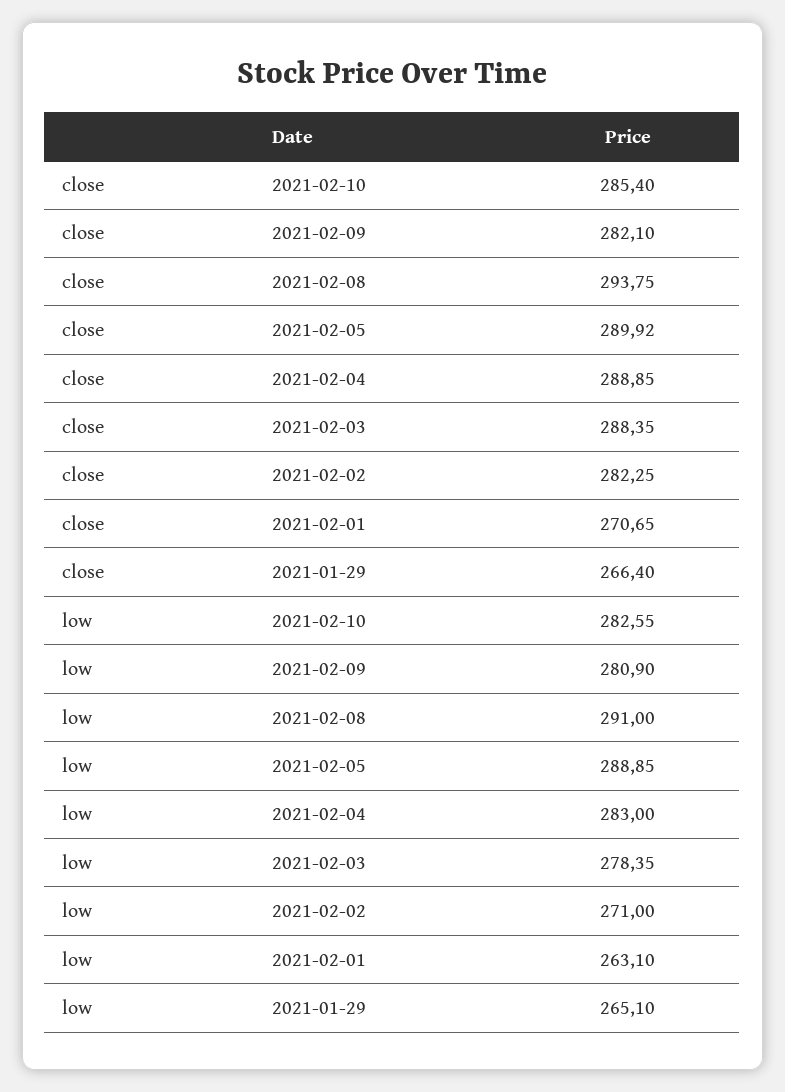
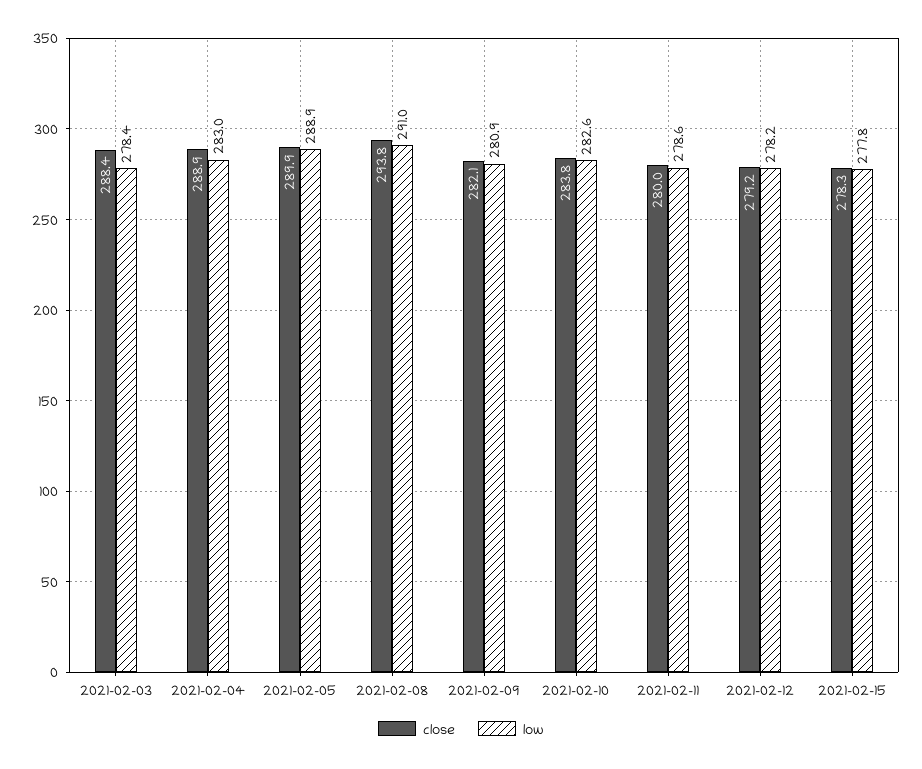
close, 2021-02-10: 285.4 -> 283.8
close, 2021-02-02: 282.25 -> none
close, 2021-02-01: 270.65 -> none
close, 2021-01-29: 266.4 -> none
low, 2021-02-02: 271 -> none
low, 2021-02-01: 263.1 -> none
low, 2021-01-29: 265.1 -> none
close, 2021-02-11: none -> 280
low, 2021-02-11: none -> 278.6
close, 2021-02-12: none -> 279.2
low, 2021-02-12: none -> 278.2
close, 2021-02-15: none -> 278.3
low, 2021-02-15: none -> 277.8

